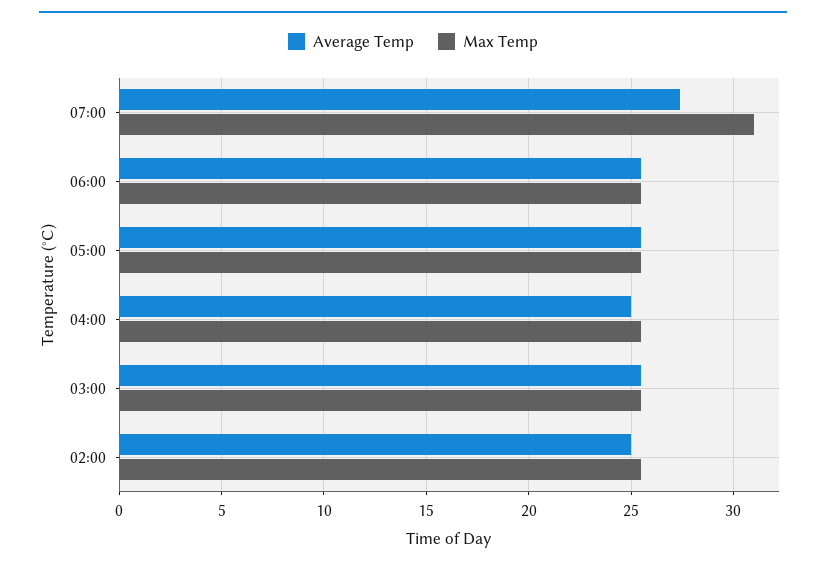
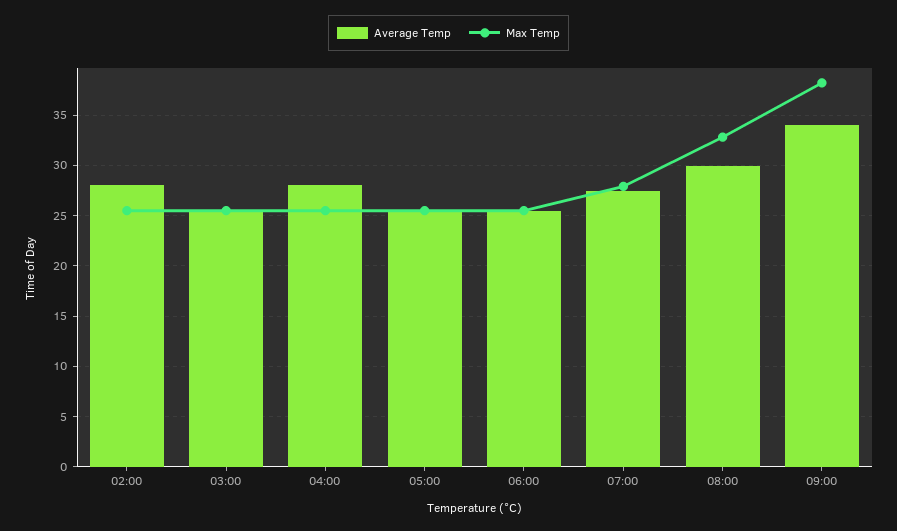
Max Temp, 07:00: 31 -> 28
Average Temp, 04:00: 25 -> 28
Average Temp, 02:00: 25 -> 28
Average Temp, 08:00: none -> 30
Max Temp, 08:00: none -> 33
Average Temp, 09:00: none -> 34
Max Temp, 09:00: none -> 38

